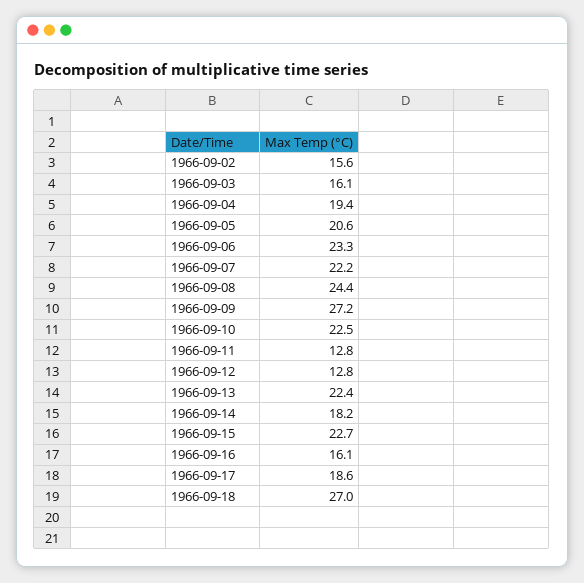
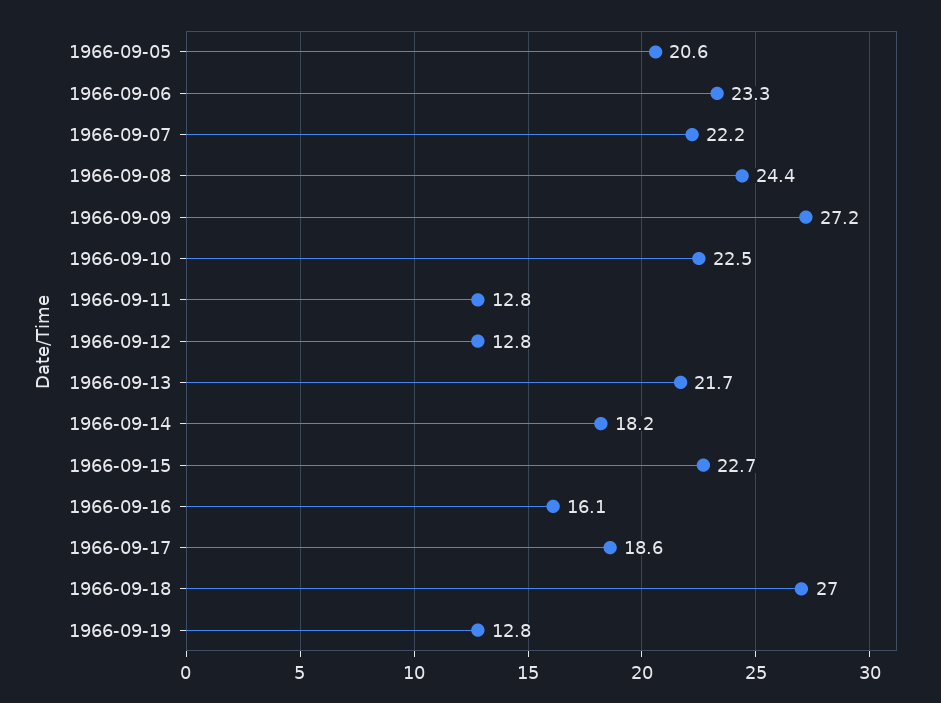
1966-09-02: 15.6 -> none
1966-09-03: 16.1 -> none
1966-09-04: 19.4 -> none
1966-09-13: 22.4 -> 21.7
1966-09-19: none -> 12.8

